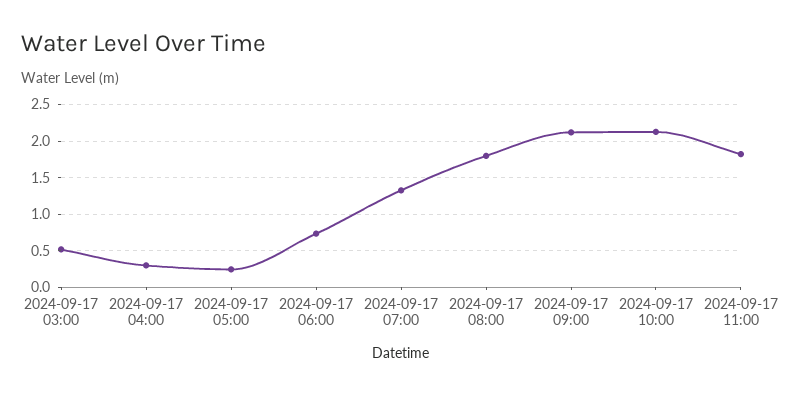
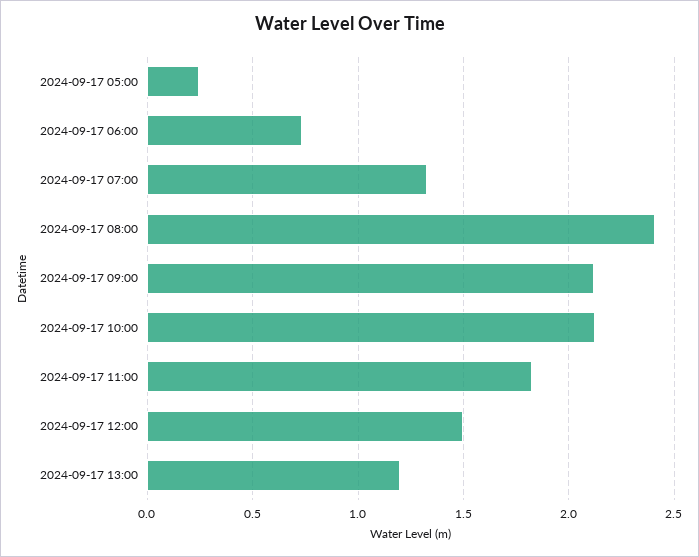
2024-09-17 03:00: 0.5 -> none
2024-09-17 04:00: 0.3 -> none
2024-09-17 08:00: 1.8 -> 2.4
2024-09-17 12:00: none -> 1.5
2024-09-17 13:00: none -> 1.2

